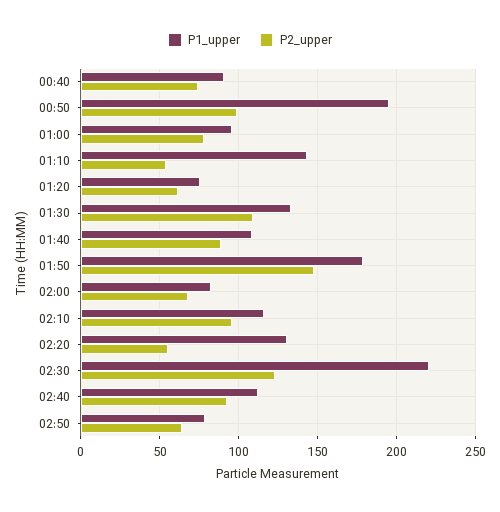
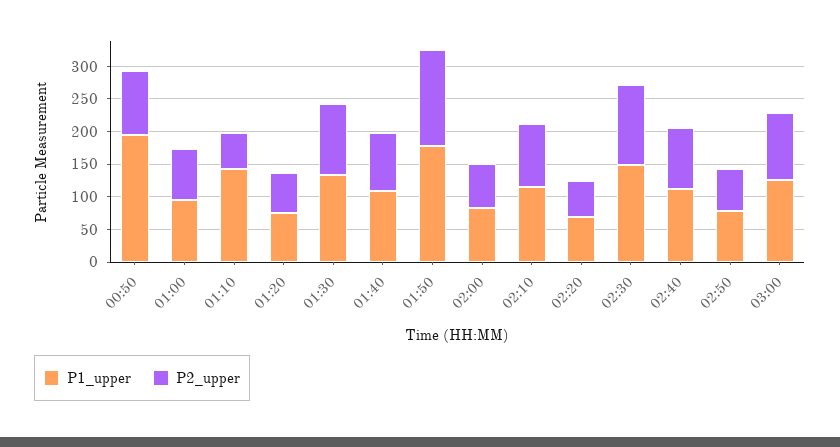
P1_upper, 00:40: 90 -> none
P2_upper, 00:40: 75 -> none
P1_upper, 02:20: 130 -> 75
P1_upper, 02:30: 220 -> 150
P1_upper, 03:00: none -> 125
P2_upper, 03:00: none -> 100

